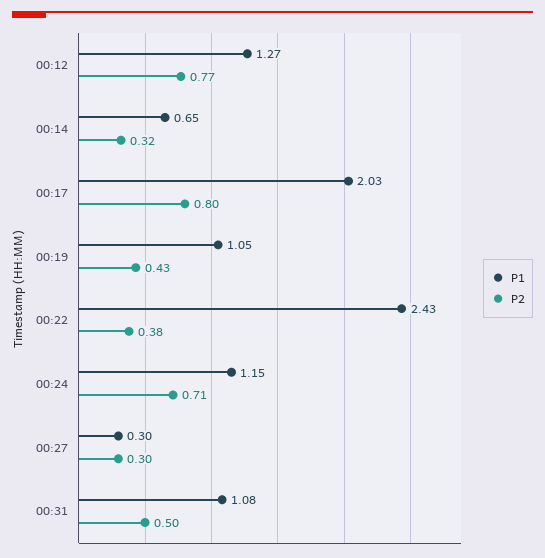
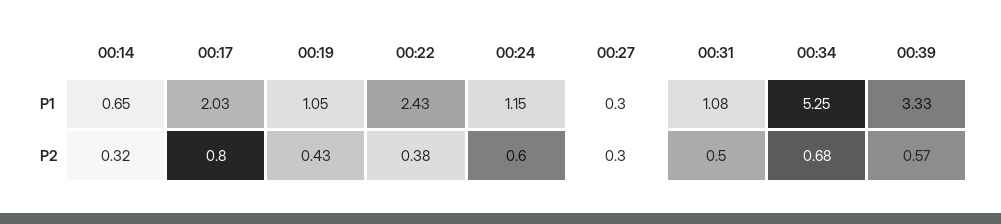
P1, 00:12: 1.27 -> none
P2, 00:12: 0.77 -> none
P2, 00:24: 0.71 -> 0.6
P1, 00:34: none -> 5.25
P1, 00:39: none -> 3.33
P2, 00:34: none -> 0.68
P2, 00:39: none -> 0.57

